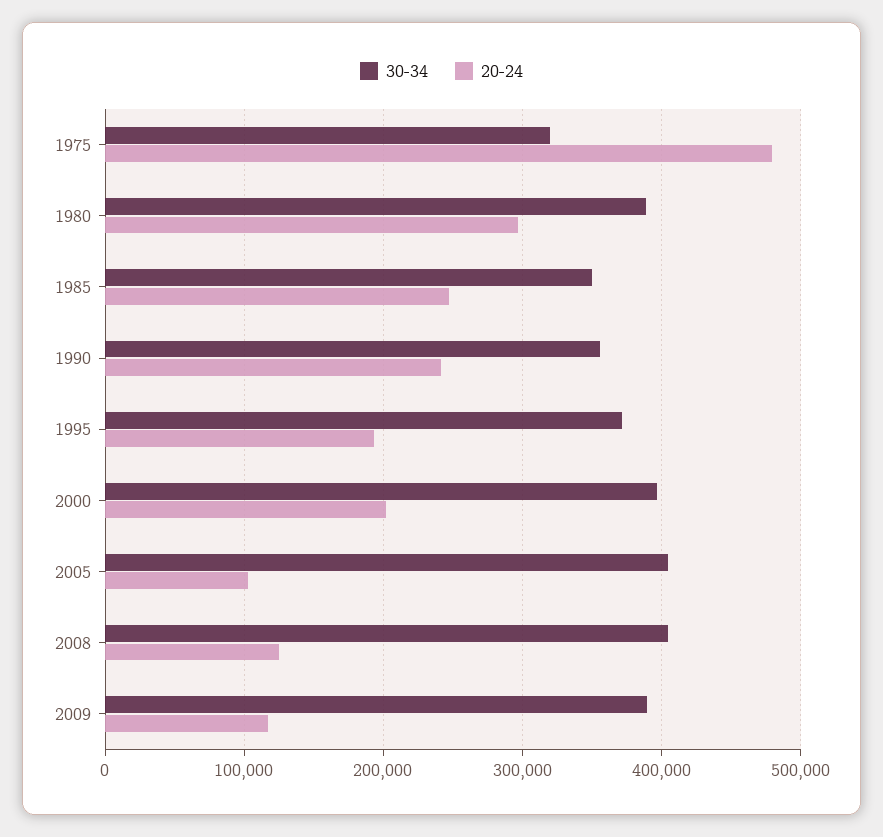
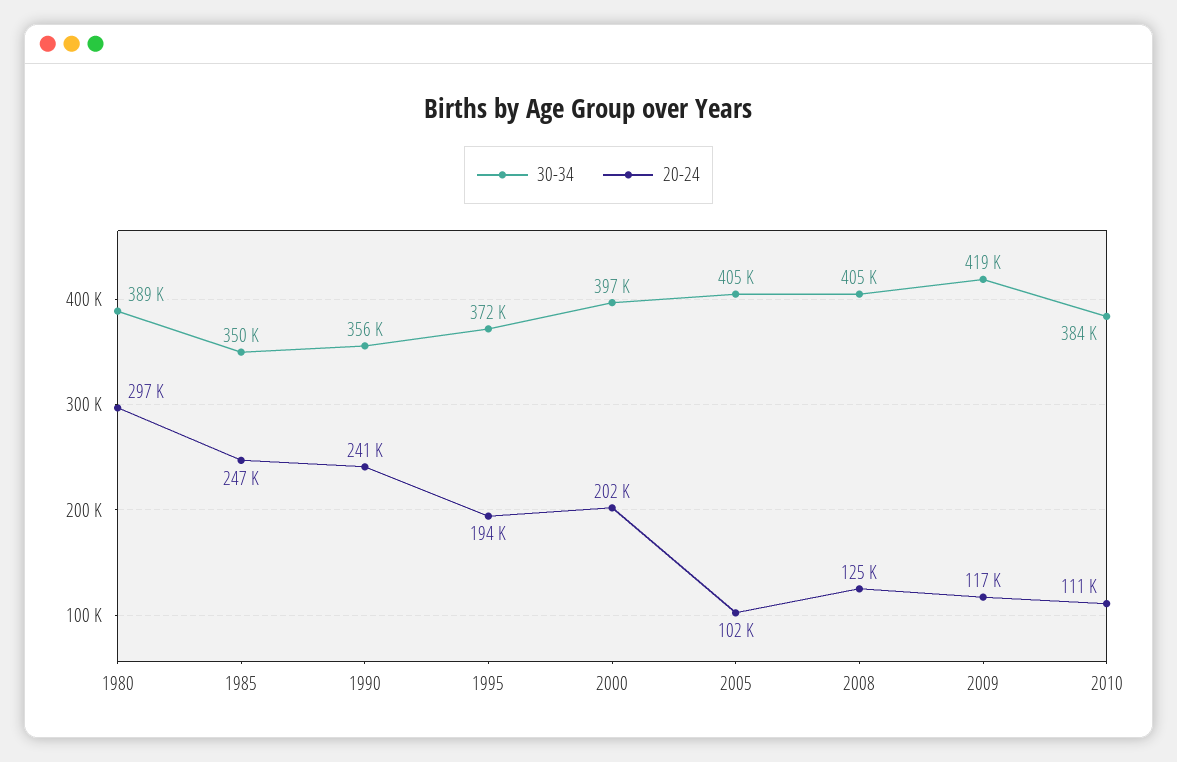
30-34, 1975: 320000 -> none
20-24, 1975: 480000 -> none
30-34, 2009: 390000 -> 419000
30-34, 2010: none -> 384000
20-24, 2010: none -> 111000

